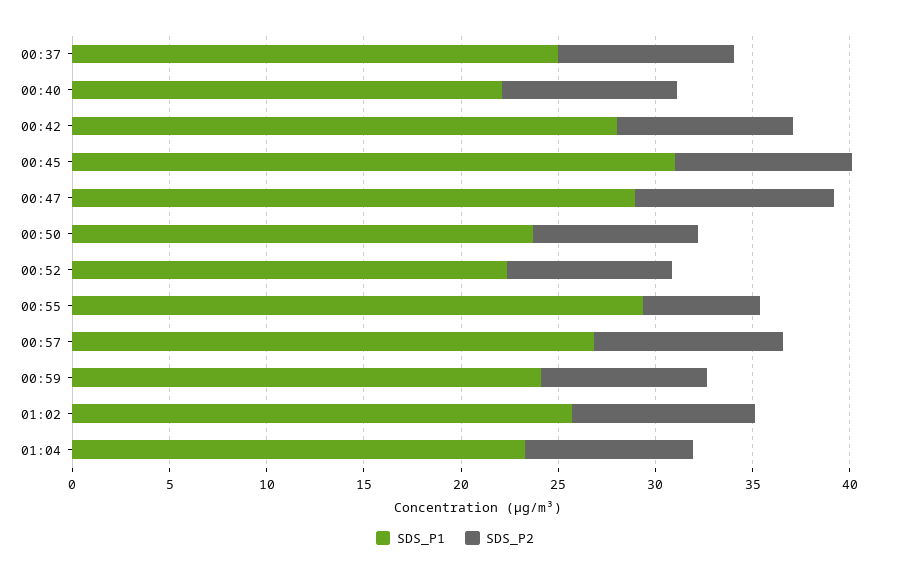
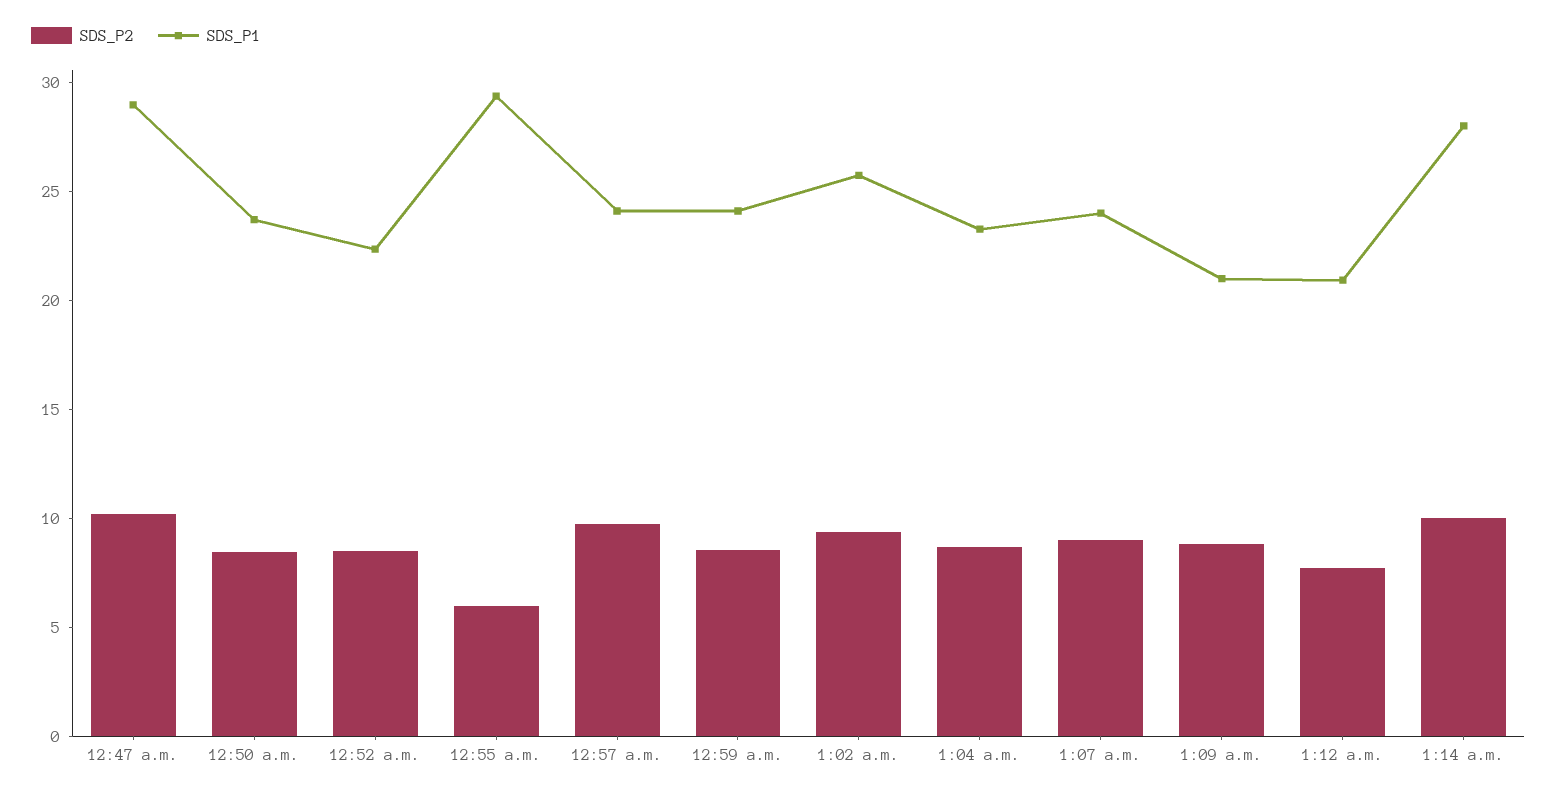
SDS_P1, 00:37: 25 -> none
SDS_P2, 00:37: 9 -> none
SDS_P1, 00:40: 22 -> none
SDS_P2, 00:40: 9 -> none
SDS_P1, 00:42: 28 -> none
SDS_P2, 00:42: 9 -> none
SDS_P1, 00:45: 31 -> none
SDS_P2, 00:45: 9 -> none
SDS_P1, 00:57: 27 -> 24
SDS_P2, 1:07 a.m.: none -> 9
SDS_P1, 1:07 a.m.: none -> 24
SDS_P2, 1:09 a.m.: none -> 9
SDS_P1, 1:09 a.m.: none -> 21
SDS_P2, 1:12 a.m.: none -> 8
SDS_P1, 1:12 a.m.: none -> 21
SDS_P2, 1:14 a.m.: none -> 10
SDS_P1, 1:14 a.m.: none -> 28

